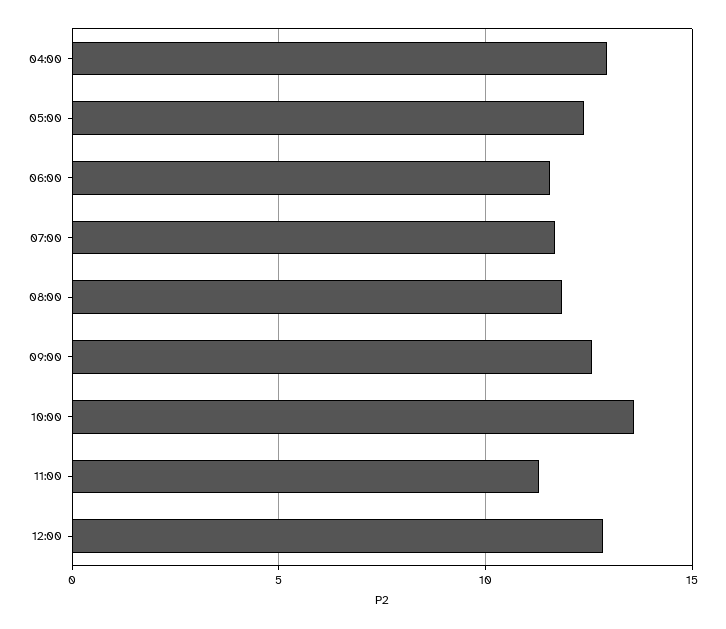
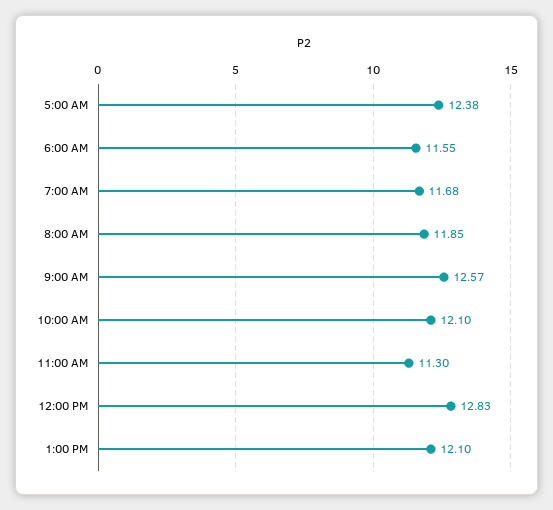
04:00: 13 -> none
10:00: 13.5 -> 12.1
1:00 PM: none -> 12.1

